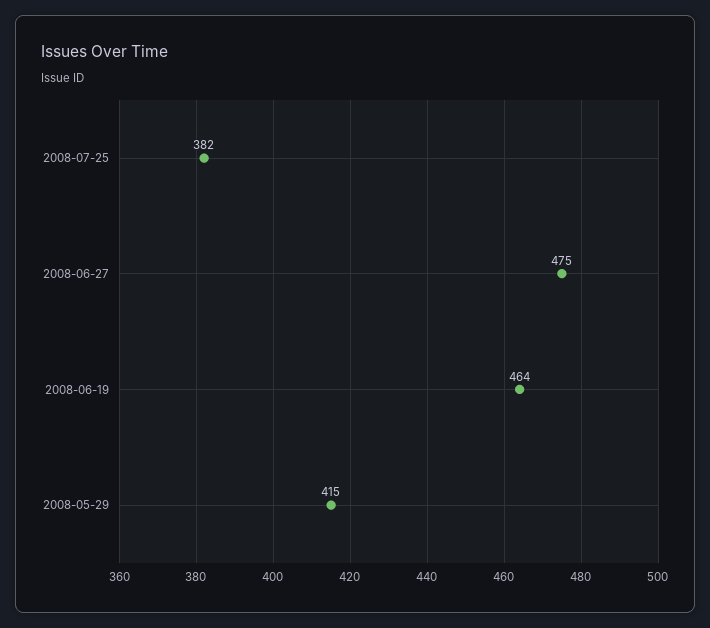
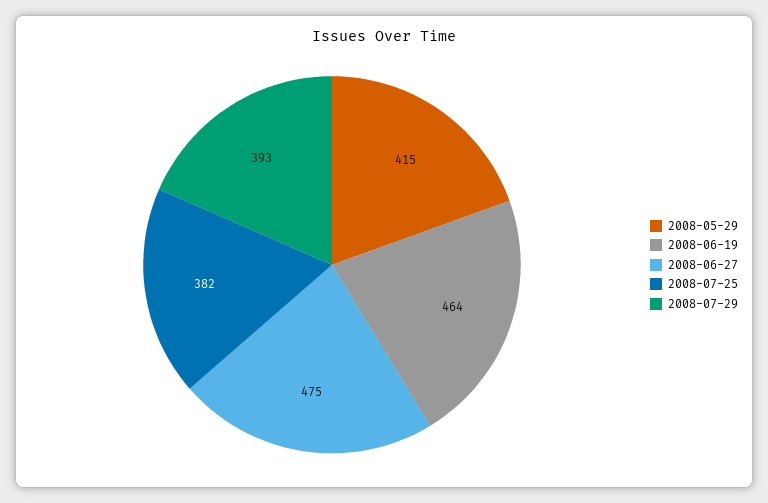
2008-07-29: none -> 393

